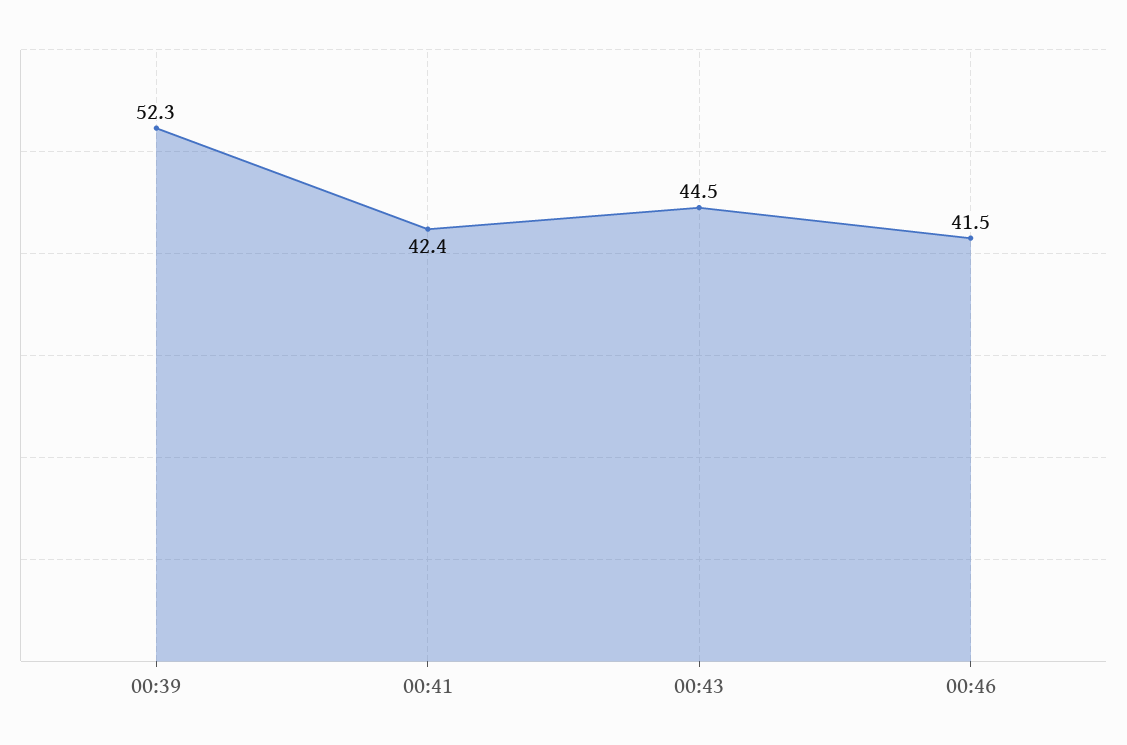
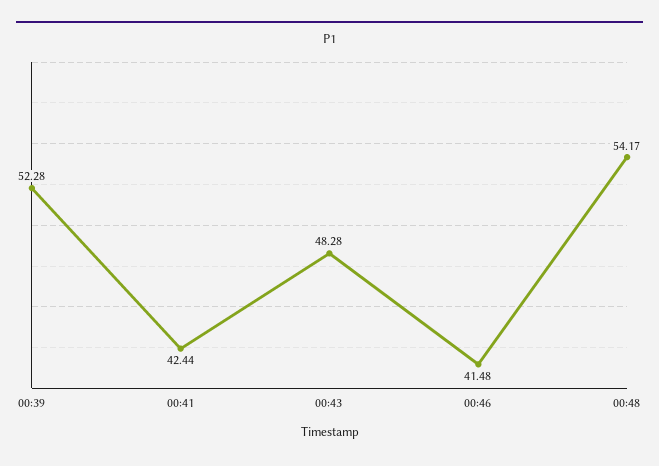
00:43: 44.5 -> 48.28
00:48: none -> 54.17

